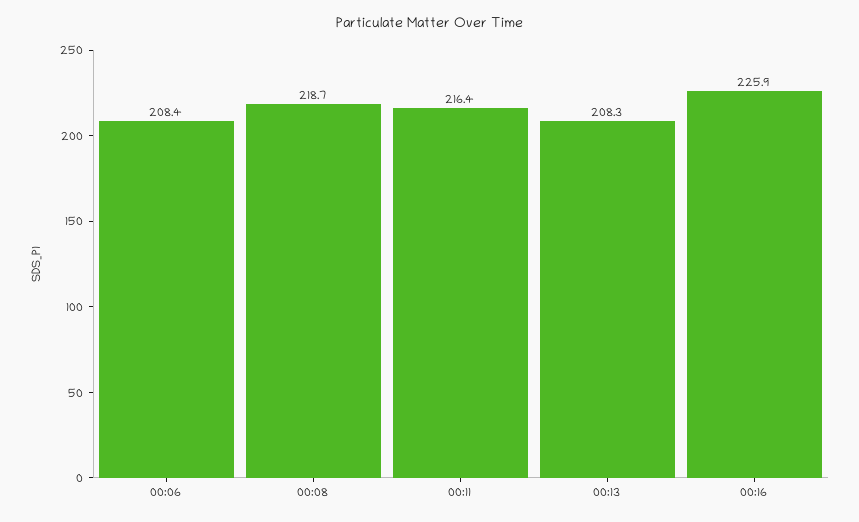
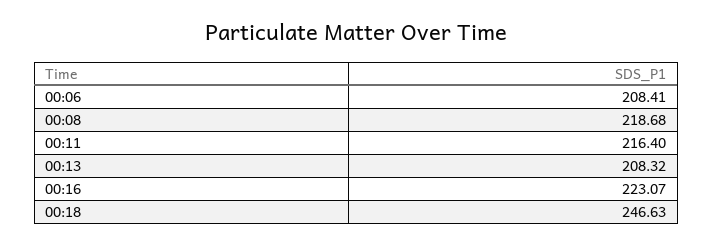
00:16: 225.9 -> 223.07
00:18: none -> 246.63

